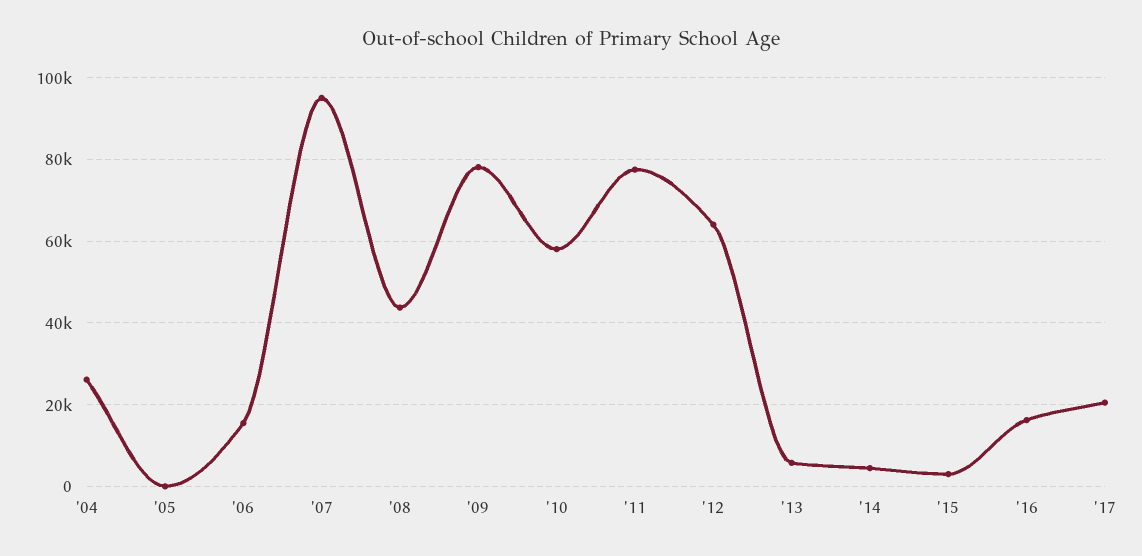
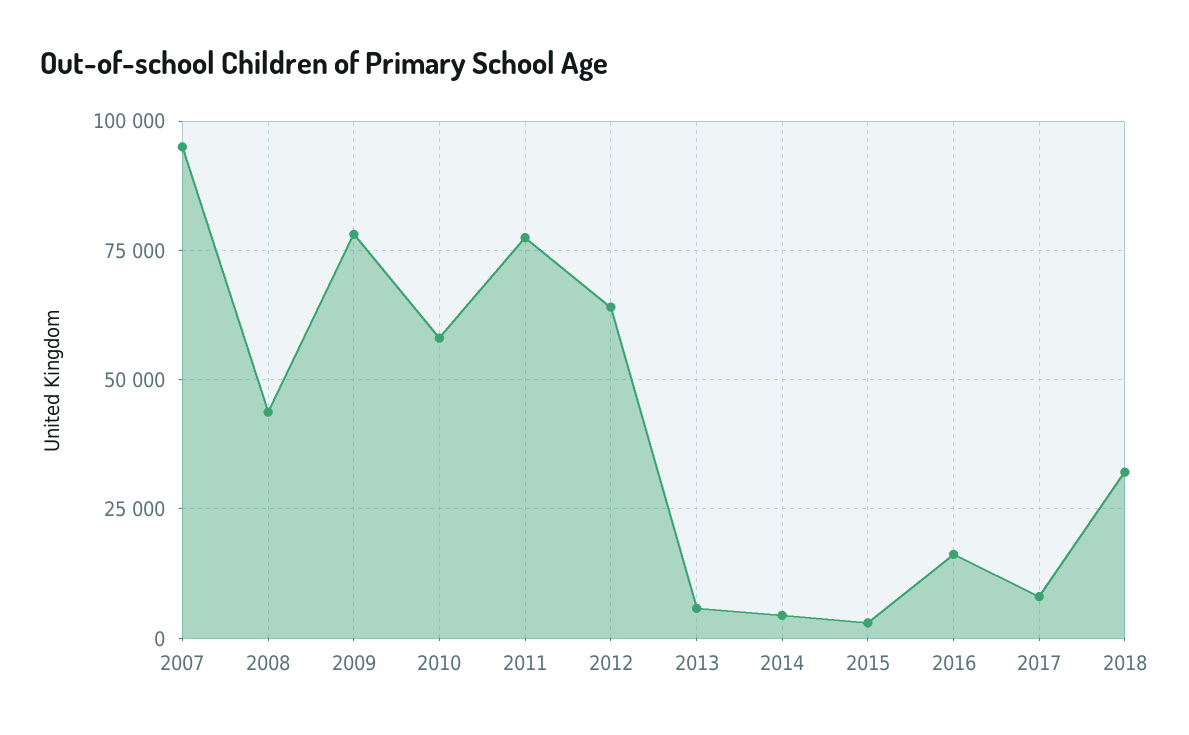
'04: 26000 -> none
'05: 0 -> none
'06: 16000 -> none
'17: 20000 -> 7500
2018: none -> 32500

